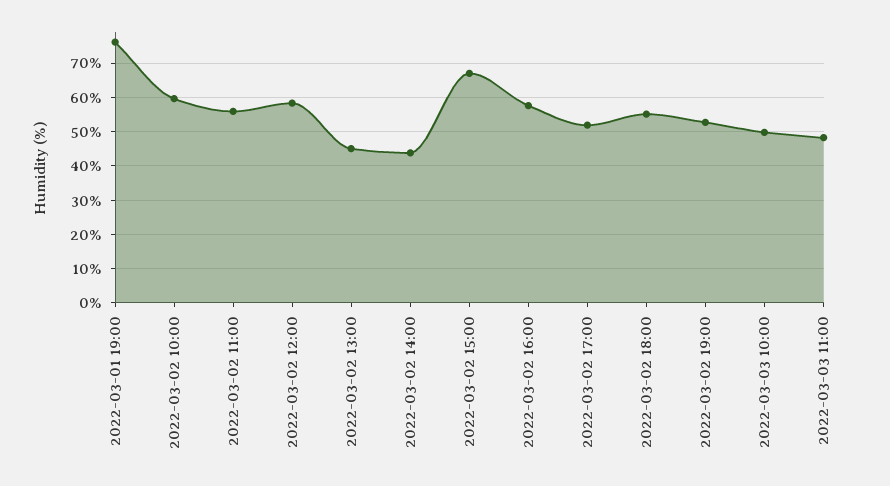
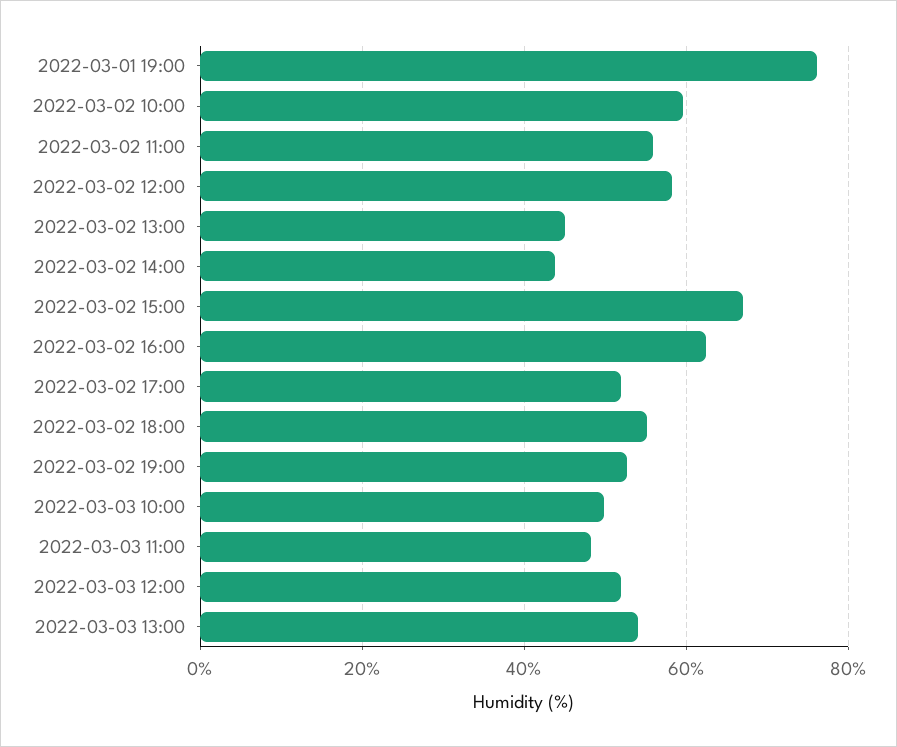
2022-03-02 16:00: 58 -> 62
2022-03-03 12:00: none -> 52
2022-03-03 13:00: none -> 54

